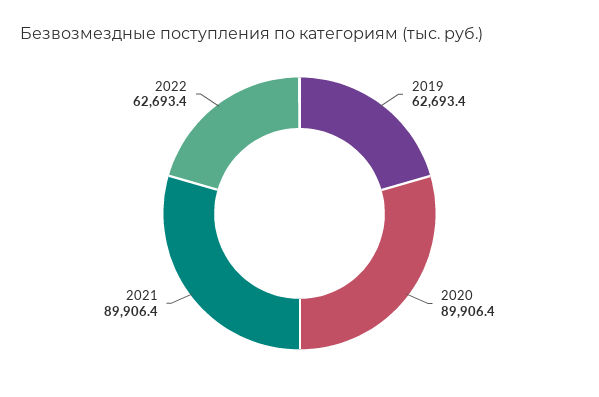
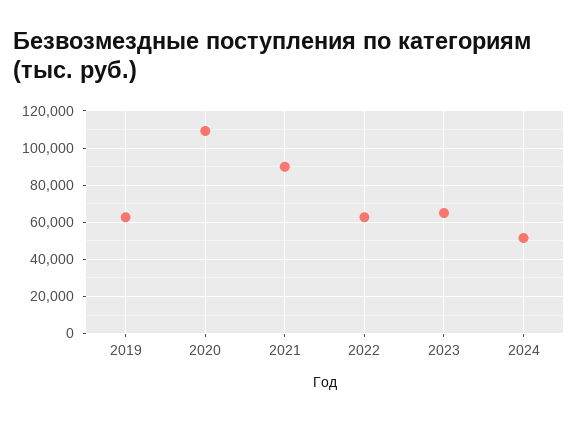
2020: 89906.4 -> 110000
2023: none -> 65000
2024: none -> 50000

